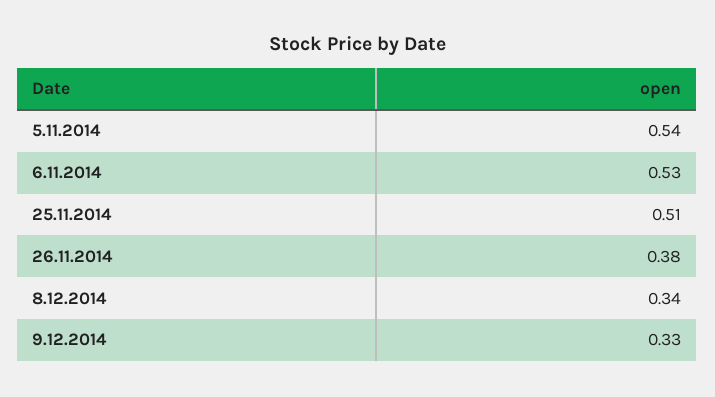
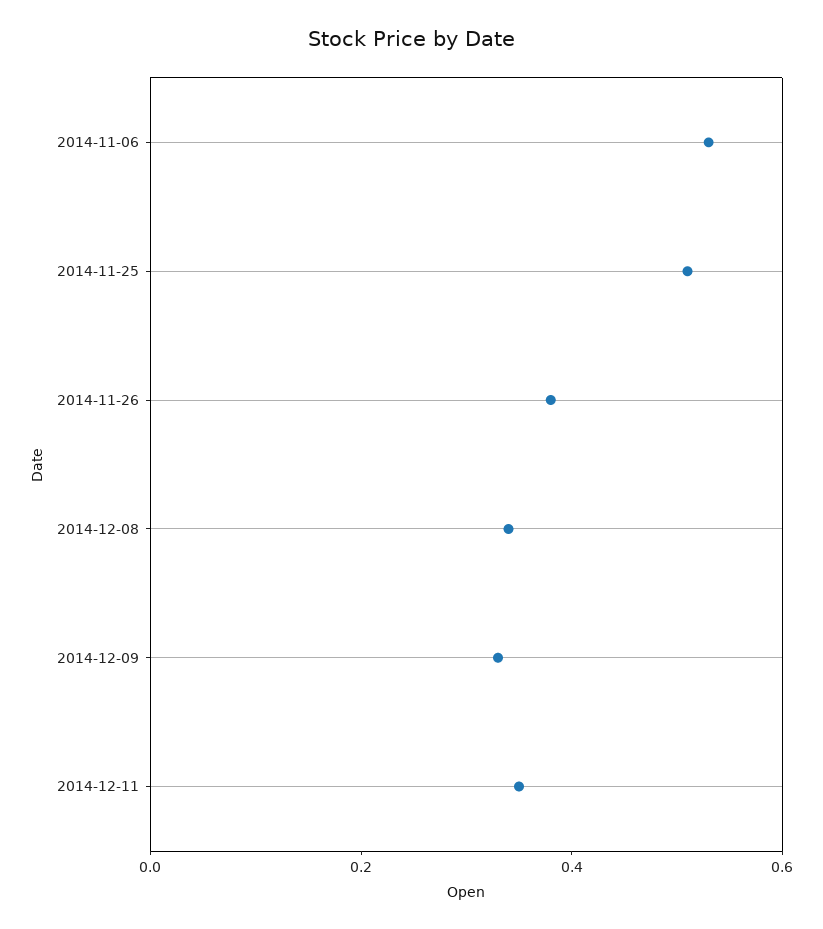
5.11.2014: 0.54 -> none
2014-12-11: none -> 0.35

